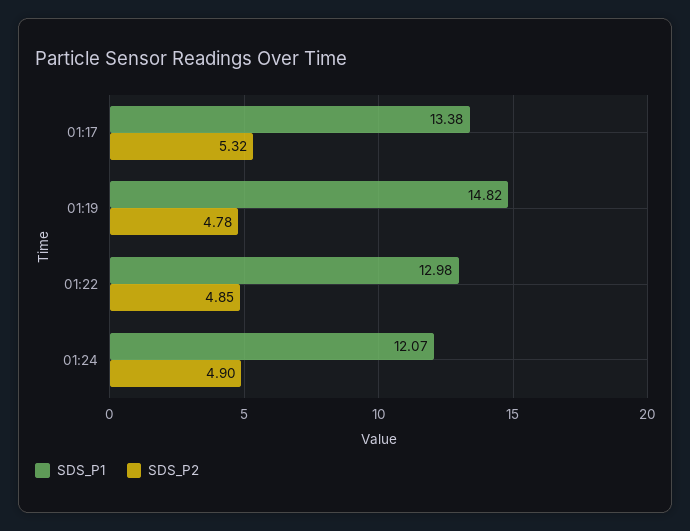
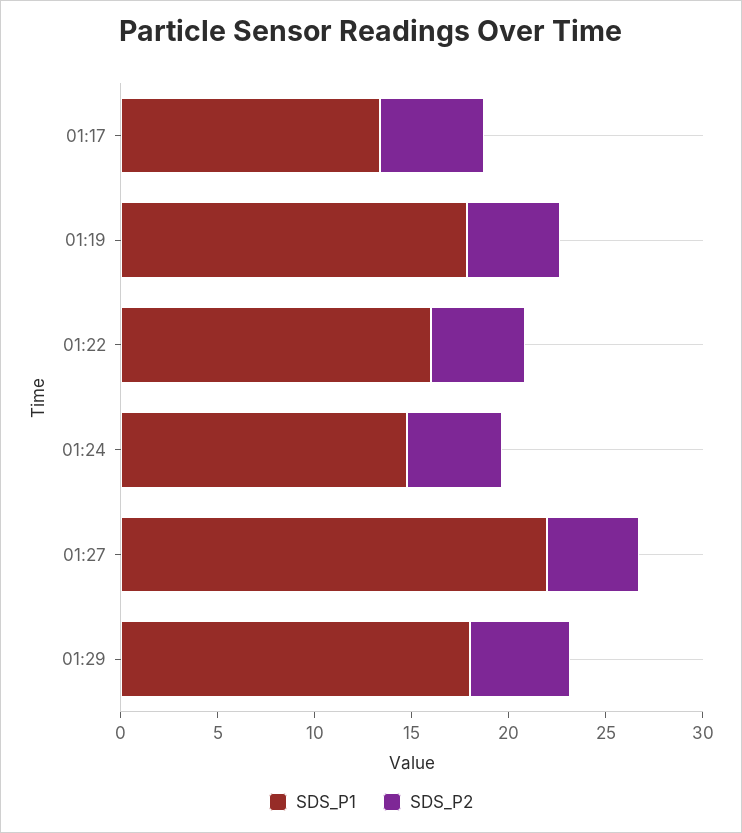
SDS_P1, 01:19: 14.82 -> 18
SDS_P1, 01:22: 12.98 -> 16
SDS_P1, 01:24: 12.07 -> 15
SDS_P1, 01:27: none -> 22
SDS_P2, 01:27: none -> 5
SDS_P1, 01:29: none -> 18
SDS_P2, 01:29: none -> 5

